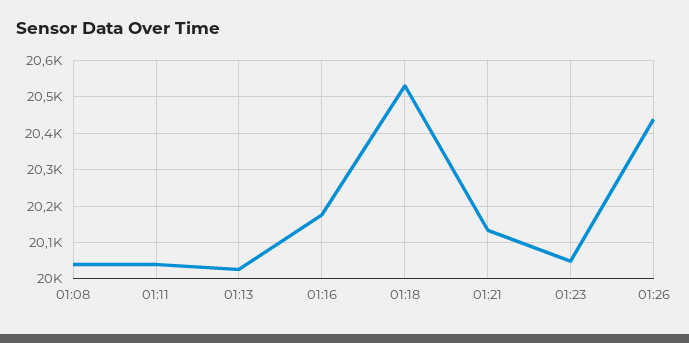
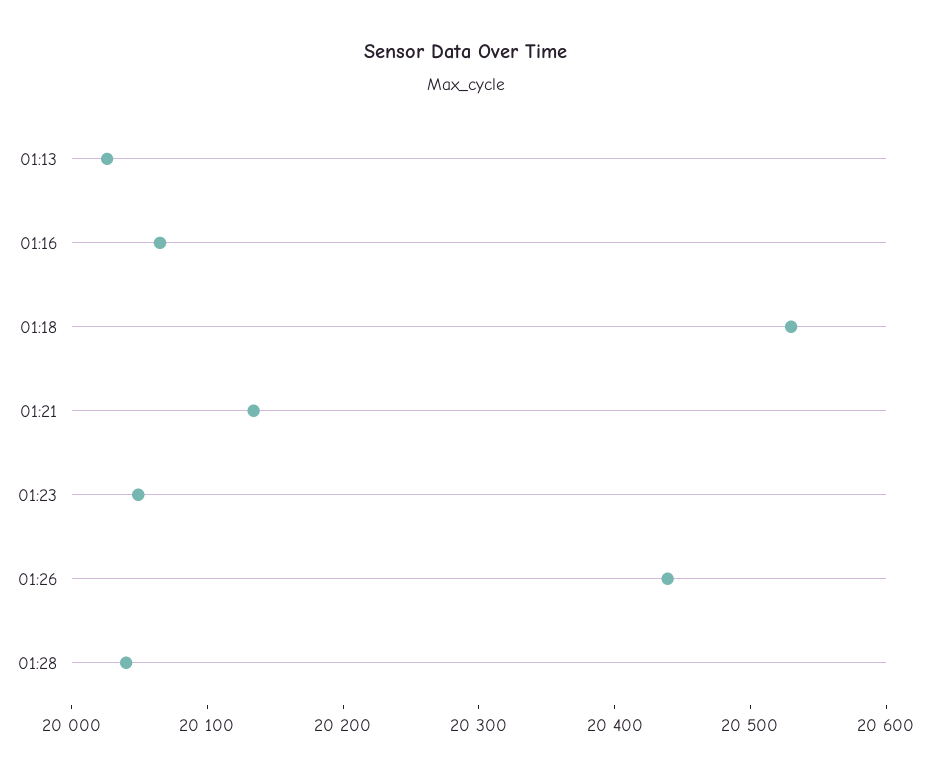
01:08: 20040 -> none
01:11: 20040 -> none
01:16: 20180 -> 20060
01:28: none -> 20040

